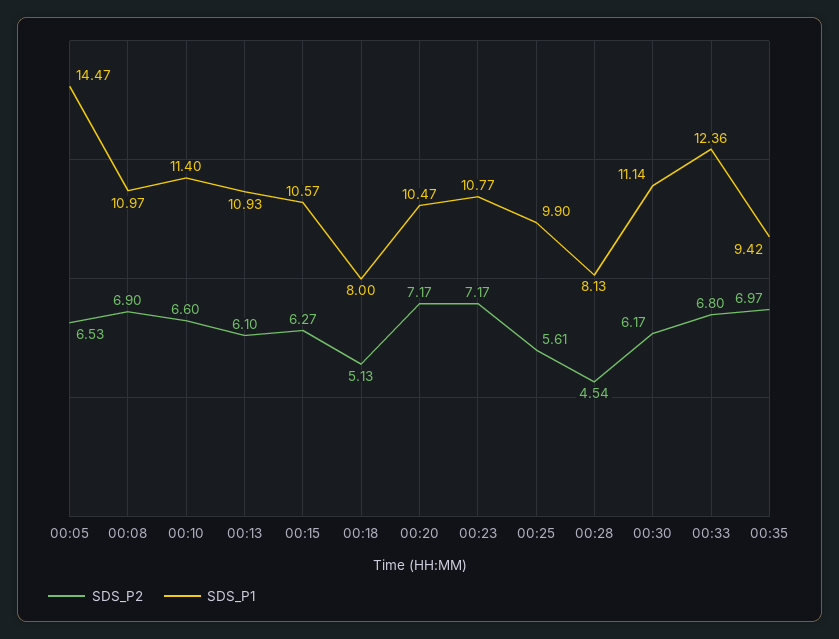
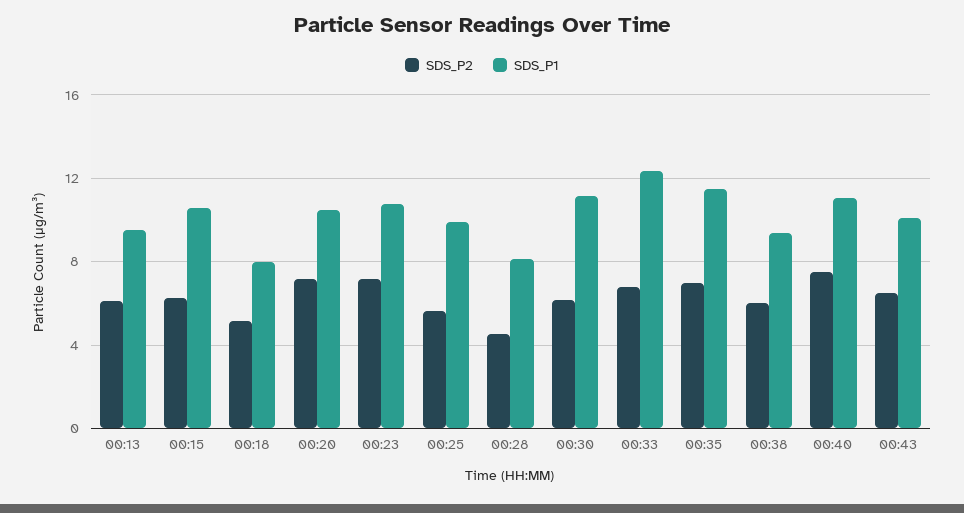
SDS_P2, 00:05: 6.53 -> none
SDS_P1, 00:05: 14.47 -> none
SDS_P2, 00:08: 6.9 -> none
SDS_P1, 00:08: 10.97 -> none
SDS_P2, 00:10: 6.6 -> none
SDS_P1, 00:10: 11.4 -> none
SDS_P1, 00:13: 10.93 -> 9.5
SDS_P1, 00:35: 9.42 -> 11.5
SDS_P2, 00:38: none -> 6
SDS_P1, 00:38: none -> 9.5
SDS_P2, 00:40: none -> 7.5
SDS_P1, 00:40: none -> 11
SDS_P2, 00:43: none -> 6.5
SDS_P1, 00:43: none -> 10

